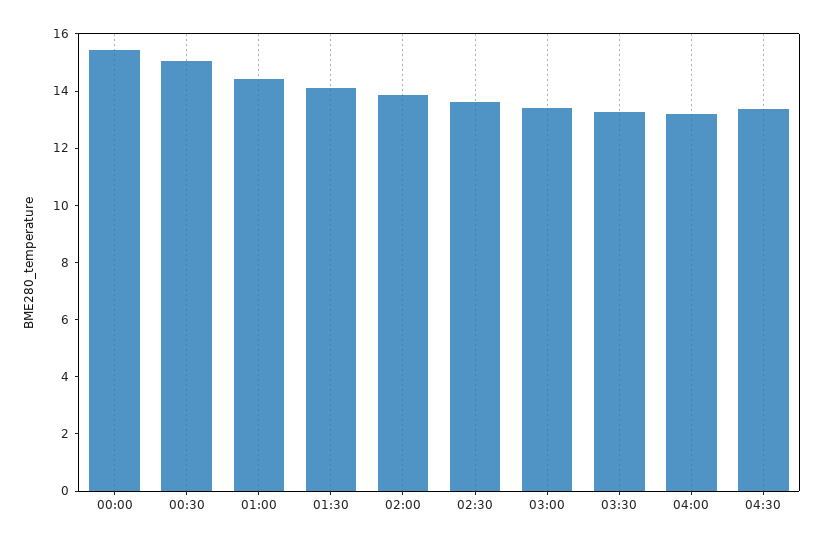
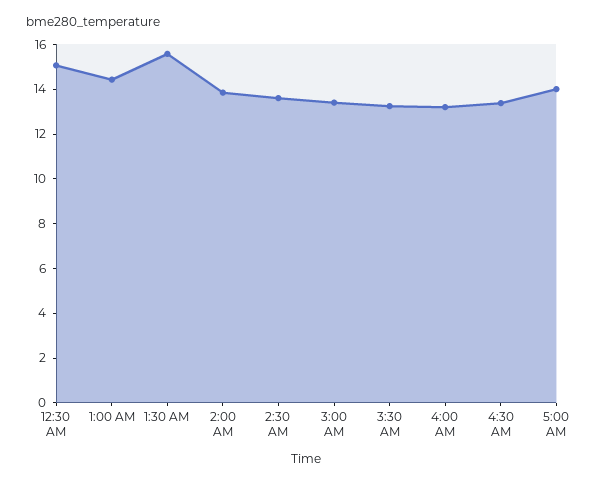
00:00: 15.5 -> none
01:30: 14 -> 15.5
5:00 AM: none -> 14

